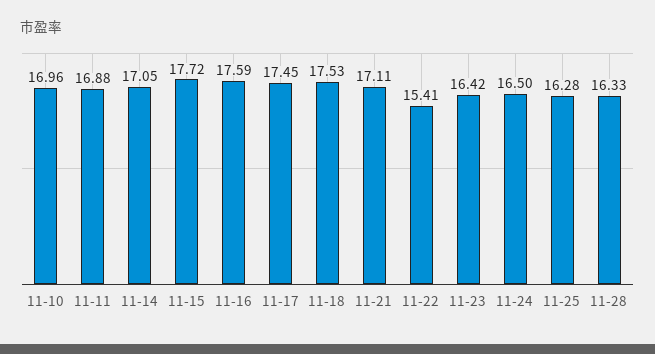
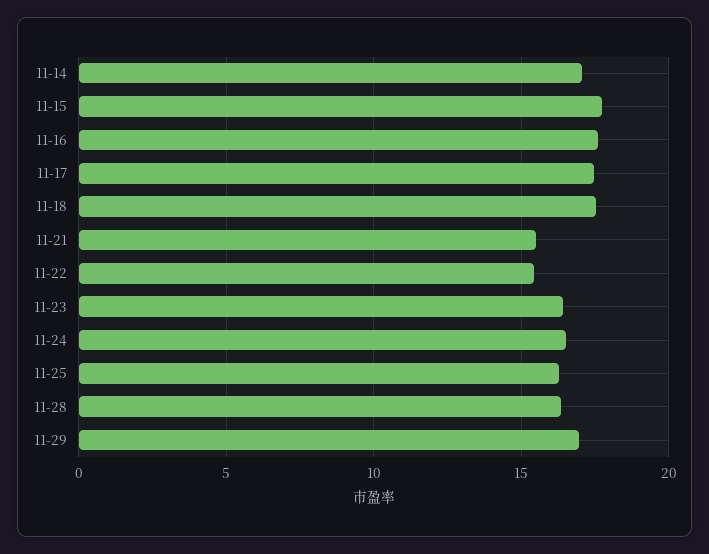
11-10: 16.96 -> none
11-11: 16.88 -> none
11-21: 17.11 -> 15.5
11-29: none -> 17

